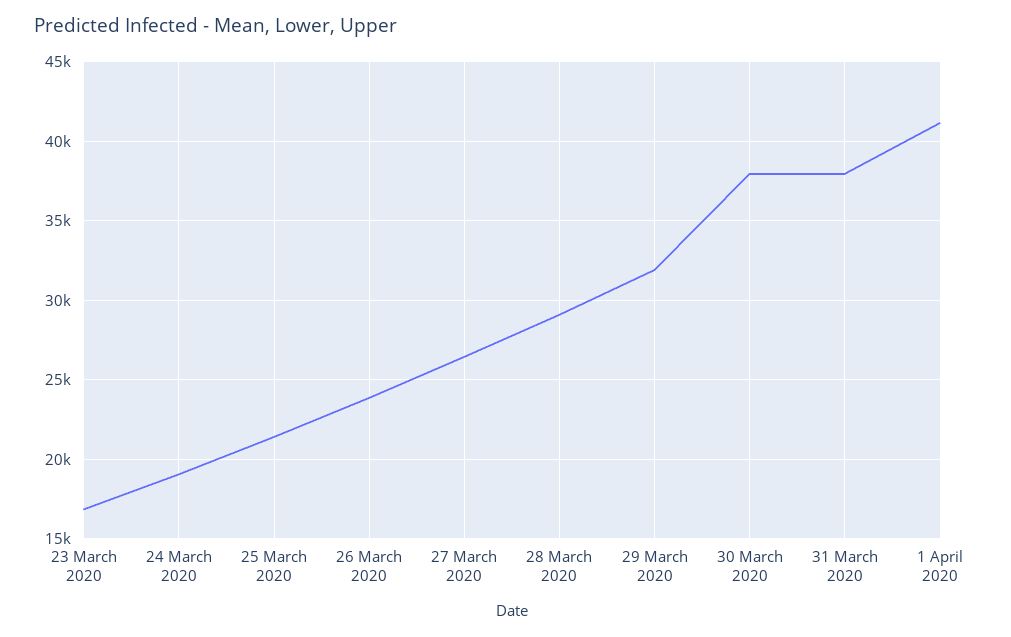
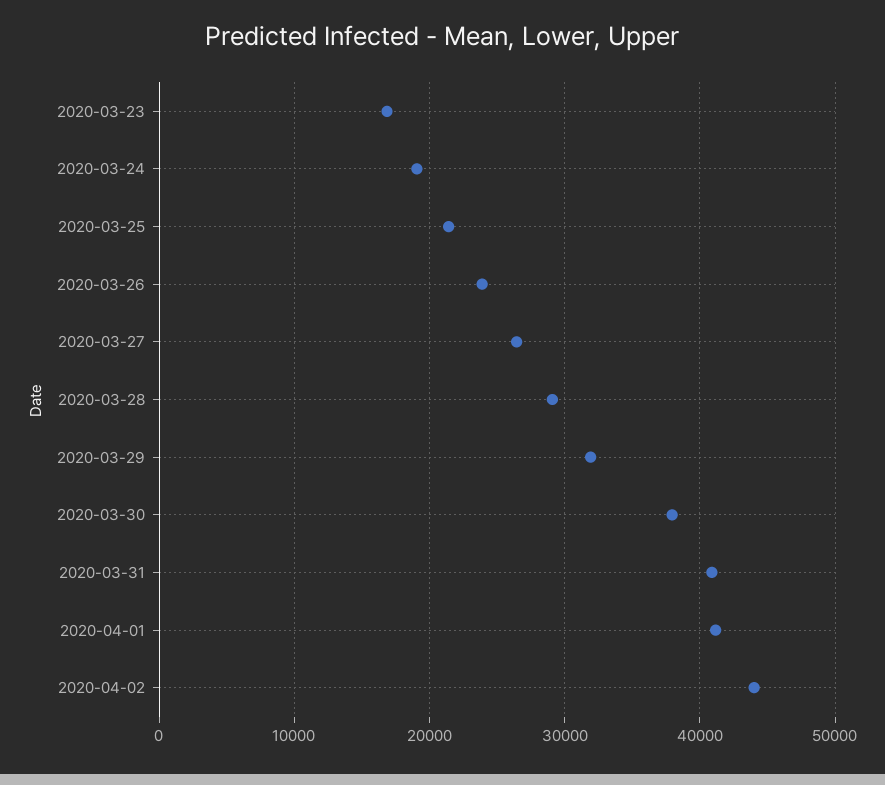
31 March 2020: 38000 -> 41000
2020-04-02: none -> 44000

